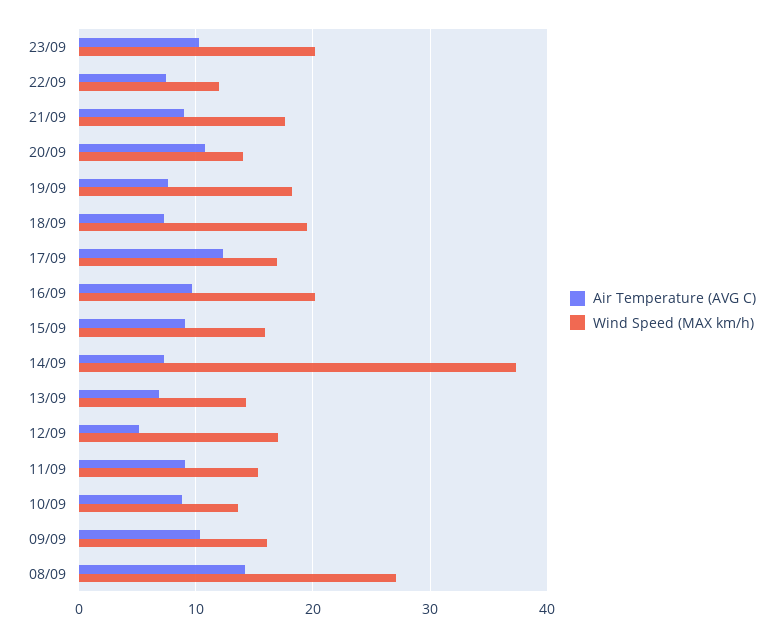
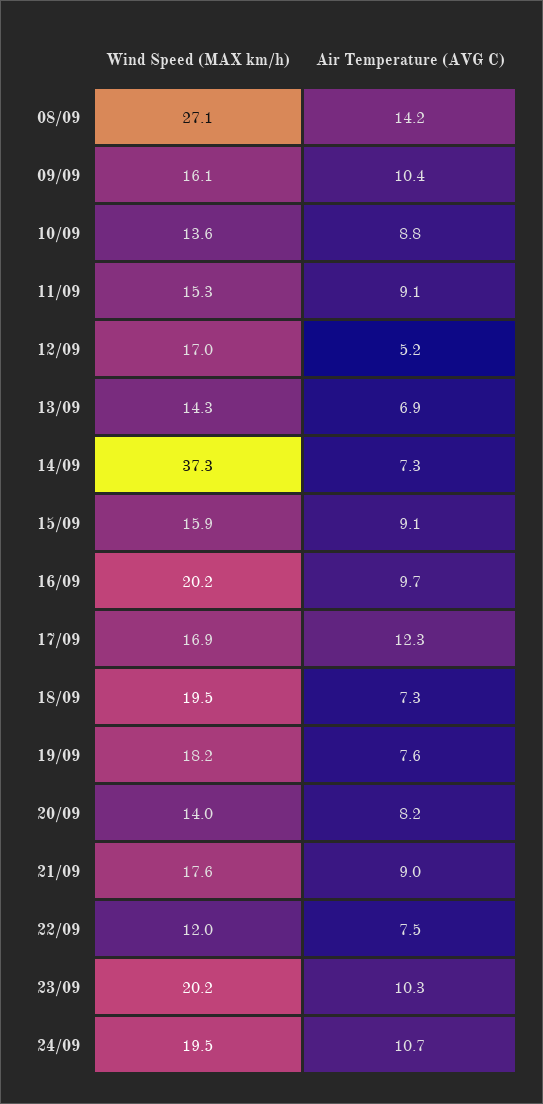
Air Temperature (AVG C), 20/09: 11 -> 8.2
Wind Speed (MAX km/h), 24/09: none -> 19.5
Air Temperature (AVG C), 24/09: none -> 10.7

